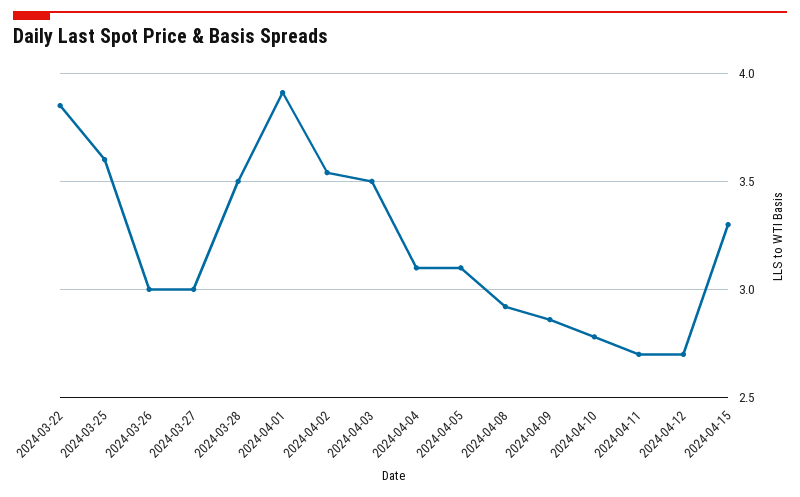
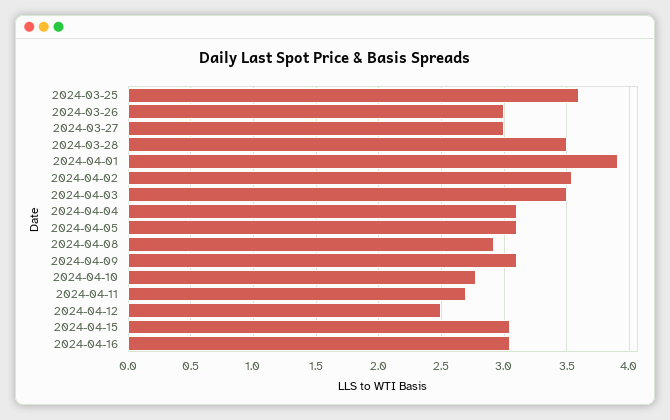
2024-03-22: 3.85 -> none
2024-04-09: 2.85 -> 3.1
2024-04-12: 2.7 -> 2.5
2024-04-15: 3.3 -> 3.05
2024-04-16: none -> 3.05

